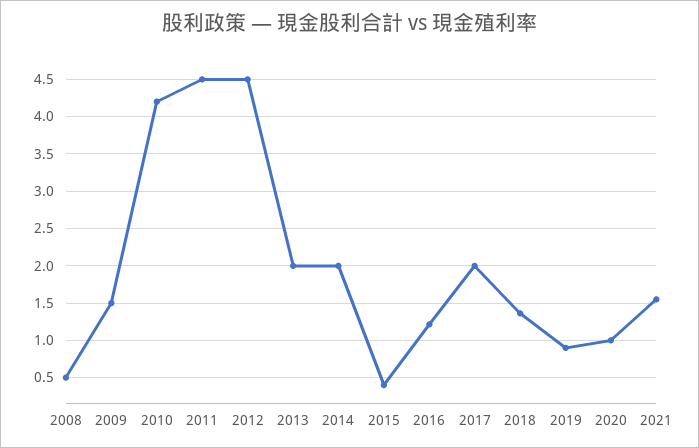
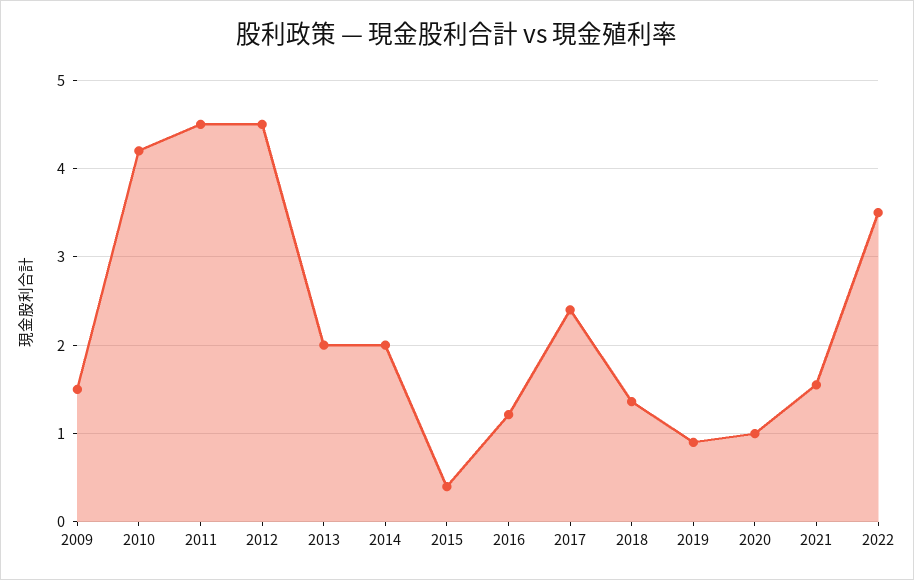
2008: 0.5 -> none
2017: 2 -> 2.4
2022: none -> 3.5

